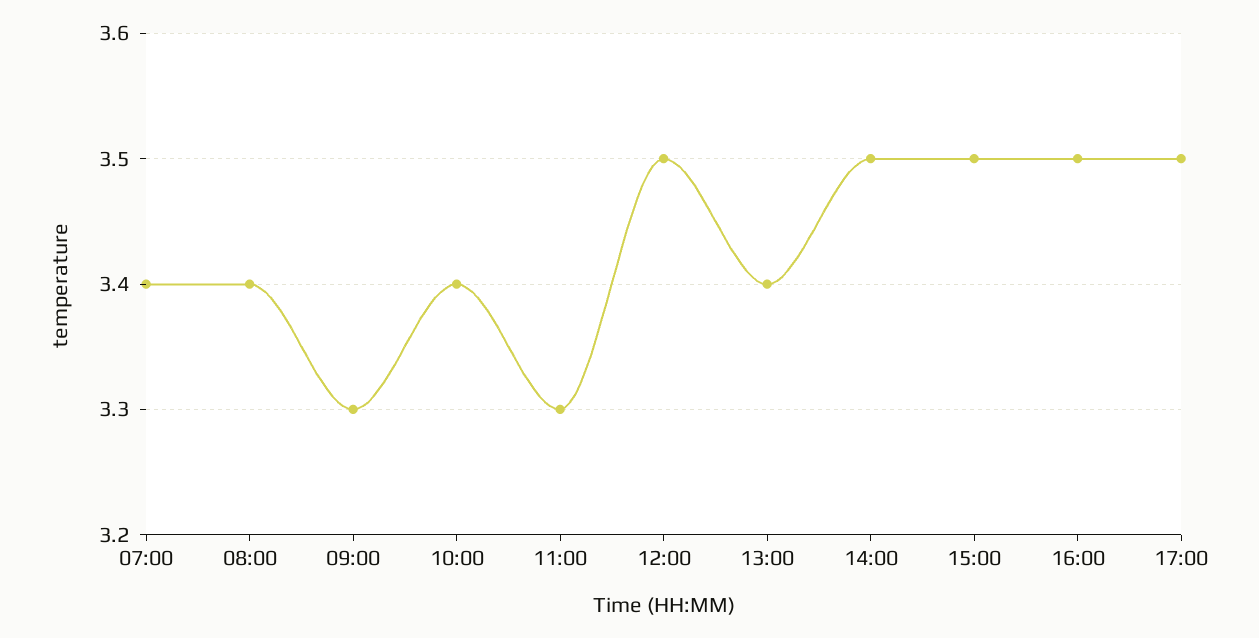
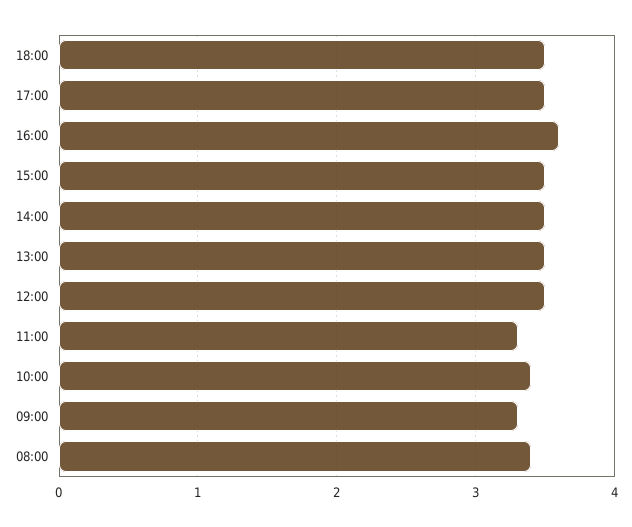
07:00: 3.4 -> none
13:00: 3.4 -> 3.5
16:00: 3.5 -> 3.6
18:00: none -> 3.5

